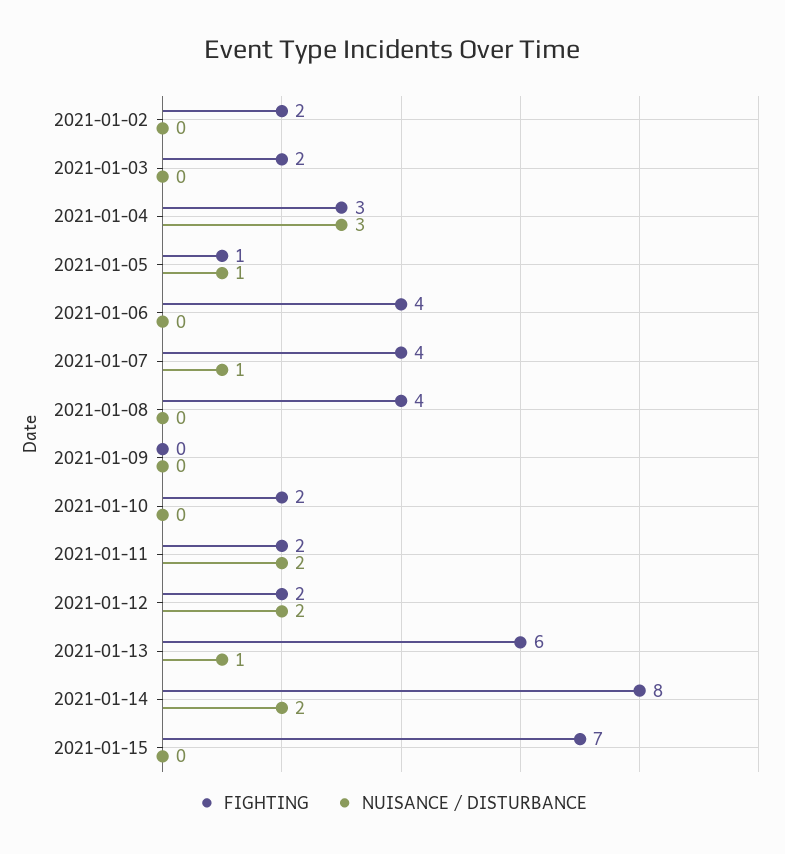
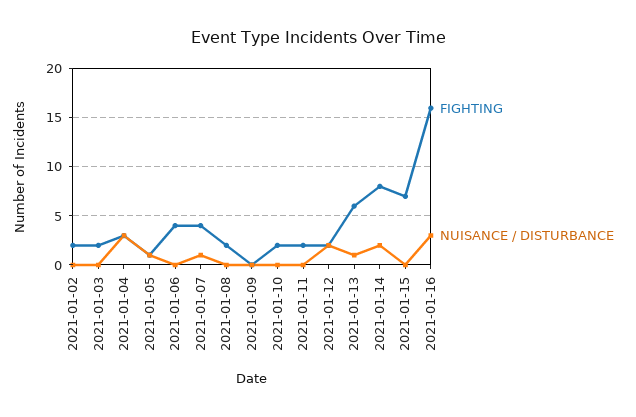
FIGHTING, 2021-01-08: 4 -> 2
NUISANCE / DISTURBANCE, 2021-01-11: 2 -> 0
FIGHTING, 2021-01-16: none -> 16
NUISANCE / DISTURBANCE, 2021-01-16: none -> 3

